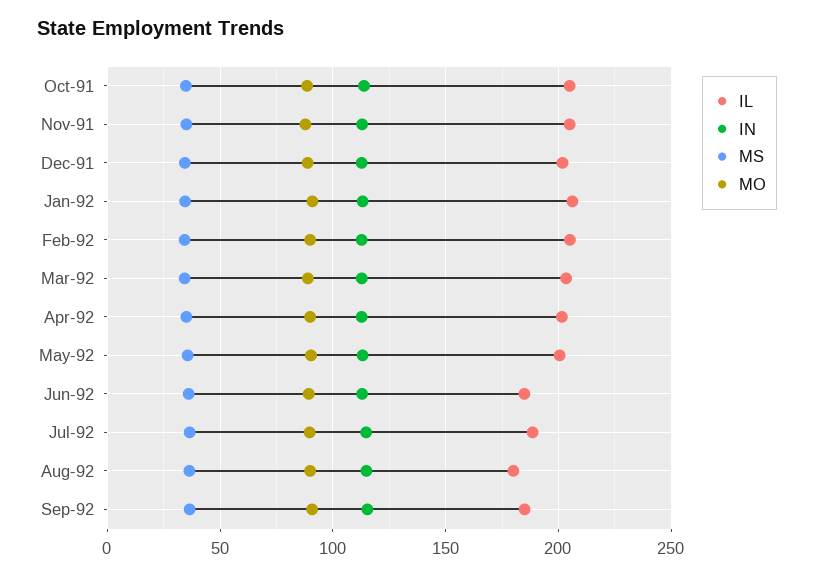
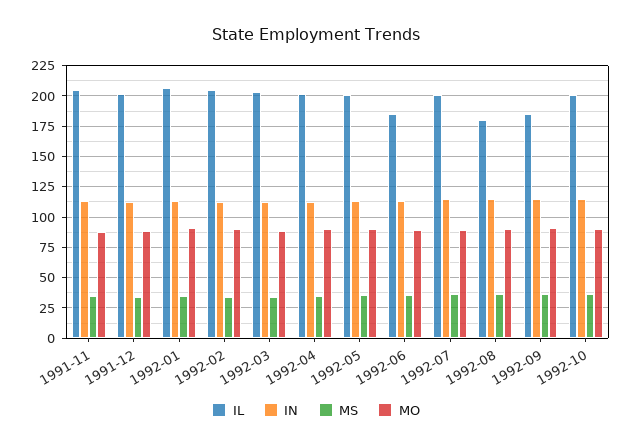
IL, Oct-91: 205 -> none
IN, Oct-91: 115 -> none
MS, Oct-91: 35 -> none
MO, Oct-91: 90 -> none
IL, Jul-92: 190 -> 200
IL, 1992-10: none -> 200
IN, 1992-10: none -> 115
MS, 1992-10: none -> 35
MO, 1992-10: none -> 90

